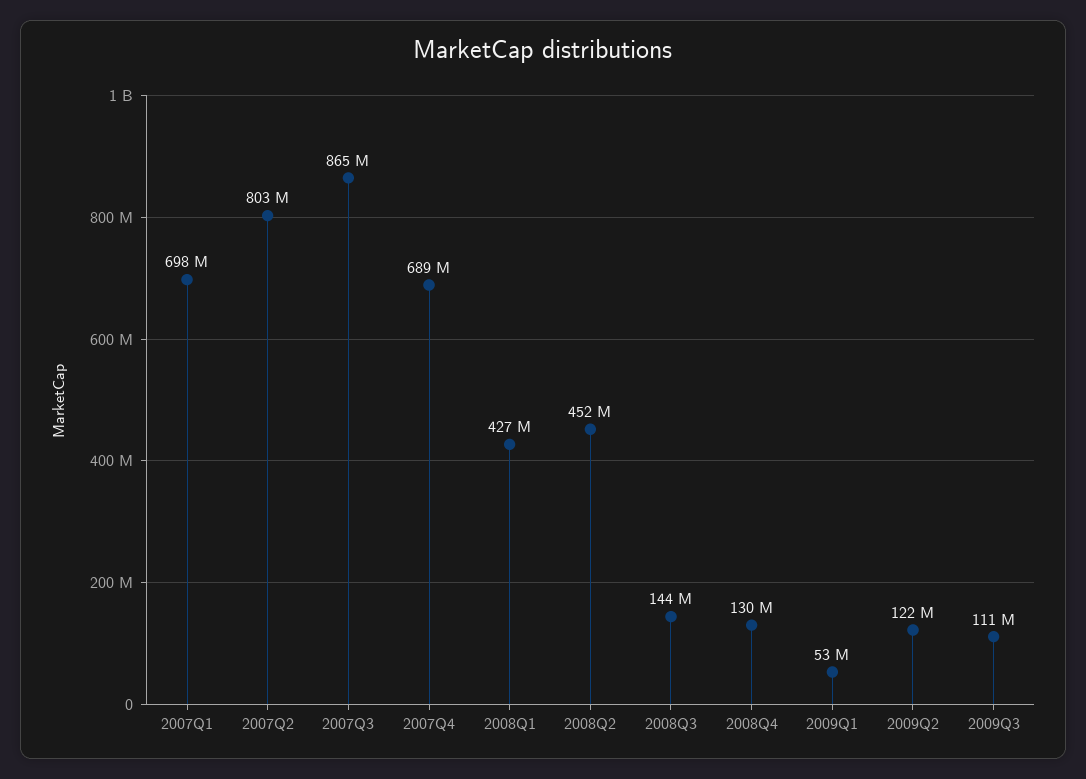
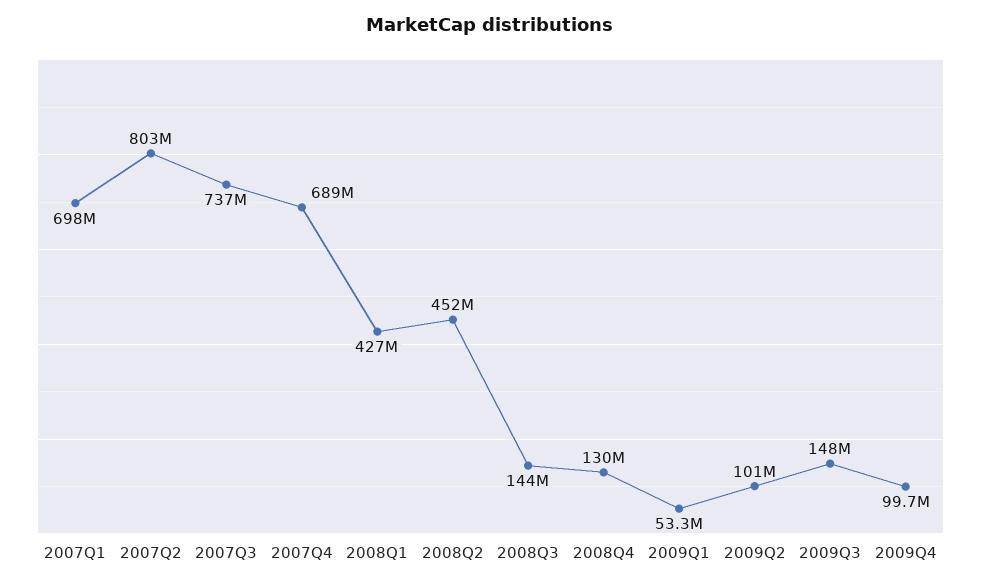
2007Q3: 865000000 -> 737000000
2009Q2: 122000000 -> 101000000
2009Q3: 111000000 -> 148000000
2009Q4: none -> 99700000

